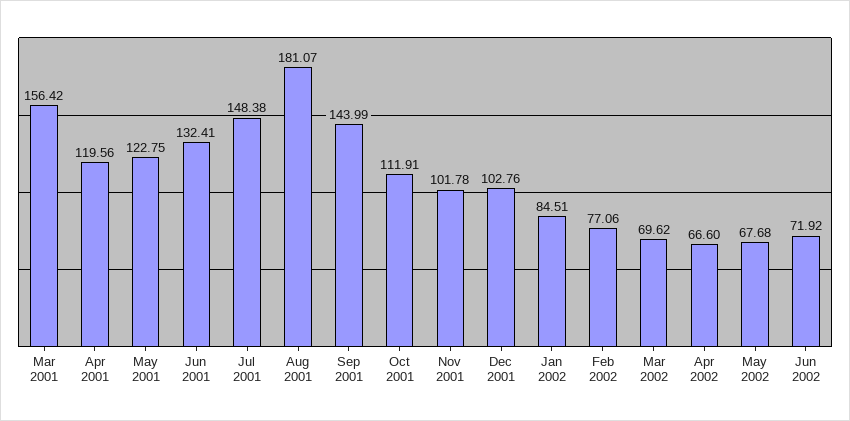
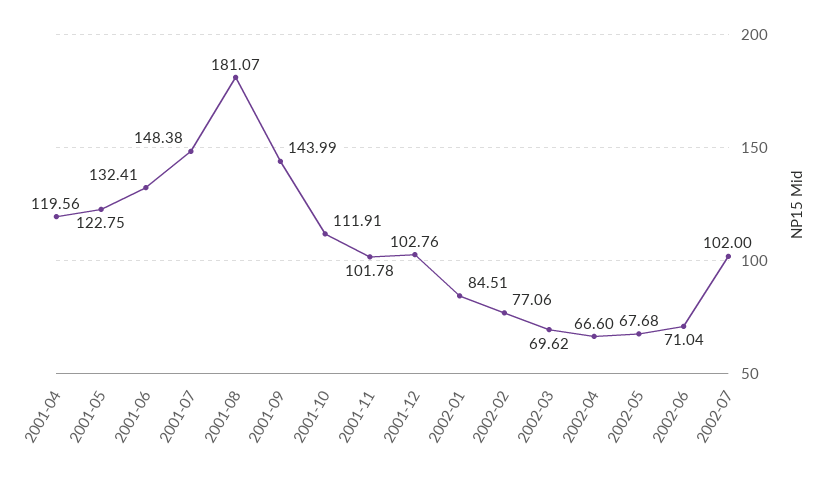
Mar 2001: 156.42 -> none
Jun 2002: 71.92 -> 71.04
2002-07: none -> 102

